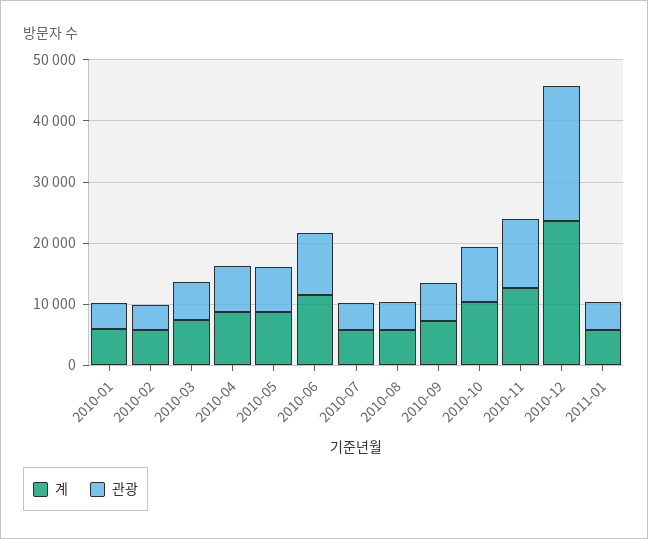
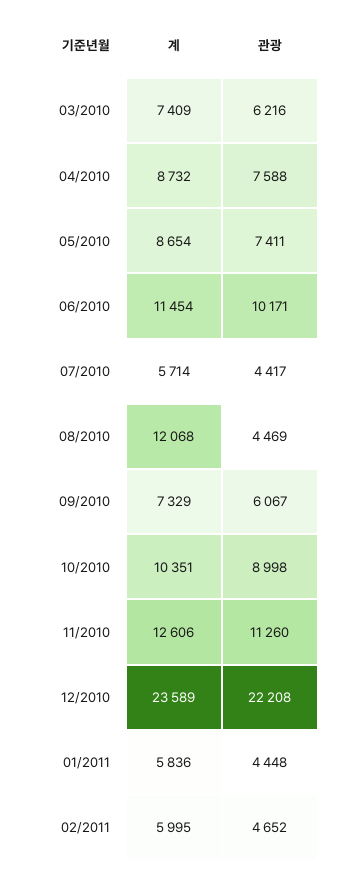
계, 2010-01: 6000 -> none
관광, 2010-01: 4000 -> none
계, 2010-02: 6000 -> none
관광, 2010-02: 4000 -> none
계, 2010-08: 6000 -> 12068
계, 02/2011: none -> 5995
관광, 02/2011: none -> 4652

